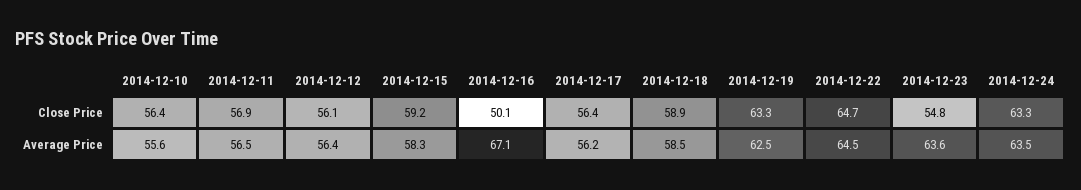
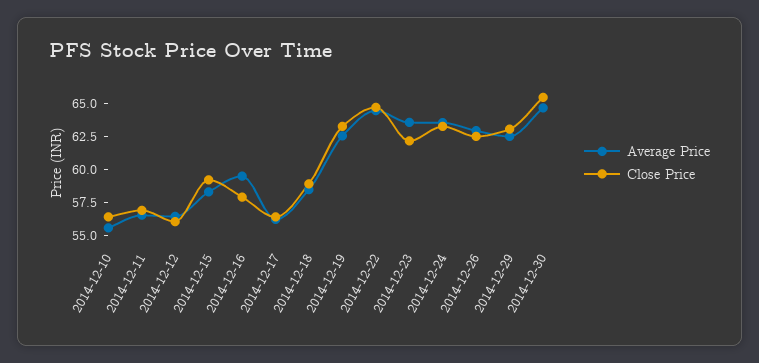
Close Price, 2014-12-16: 50.1 -> 57.5
Close Price, 2014-12-23: 54.8 -> 62.5
Average Price, 2014-12-16: 67.1 -> 60
Average Price, 2014-12-26: none -> 62.5
Close Price, 2014-12-26: none -> 62.5
Average Price, 2014-12-29: none -> 62.5
Close Price, 2014-12-29: none -> 62.5
Average Price, 2014-12-30: none -> 65
Close Price, 2014-12-30: none -> 65

